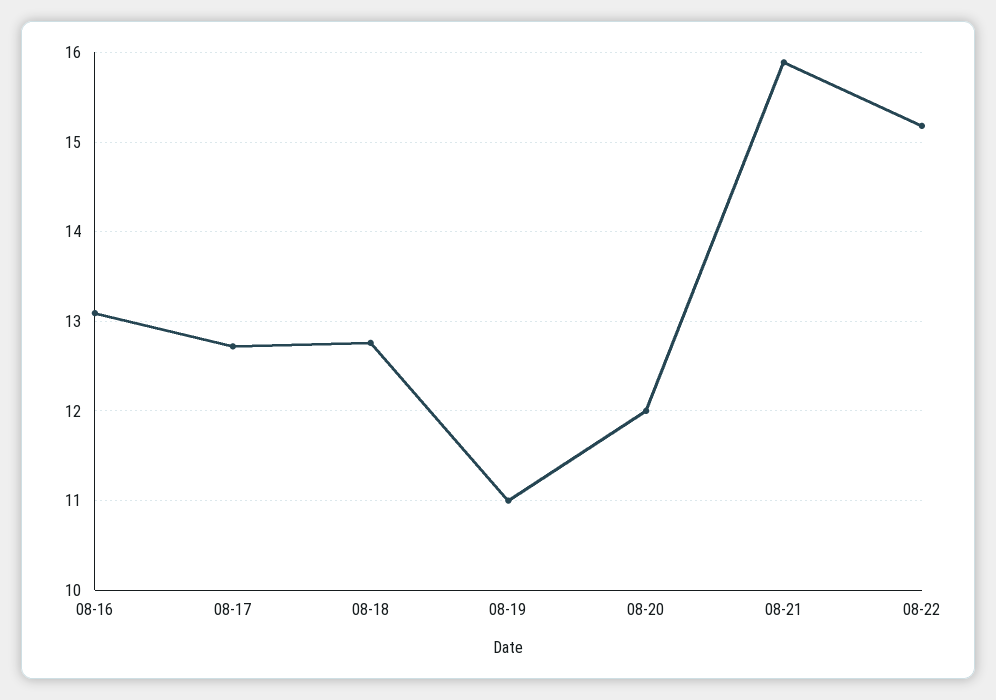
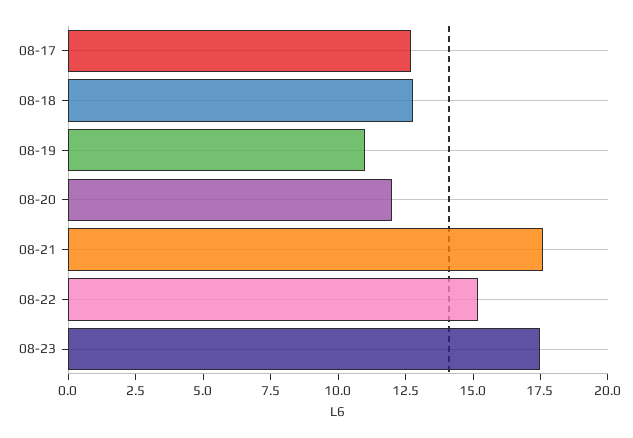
08-16: 13.1 -> none
08-21: 15.9 -> 17.5
08-23: none -> 17.5

